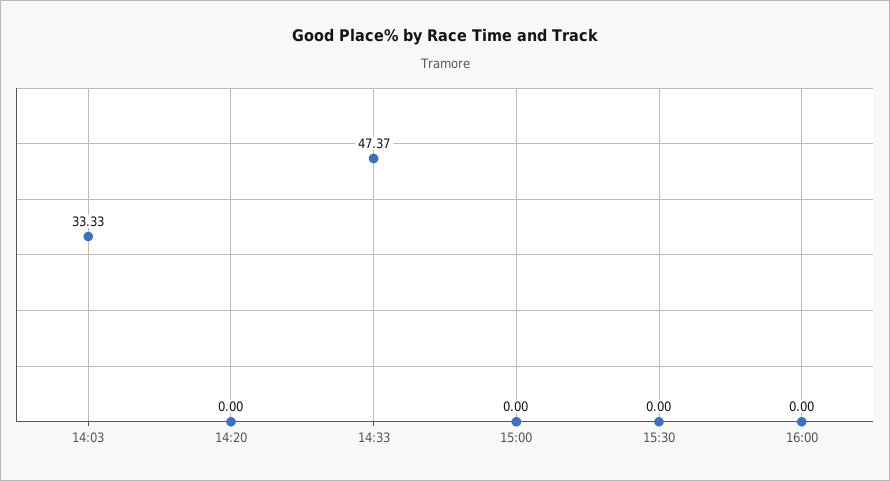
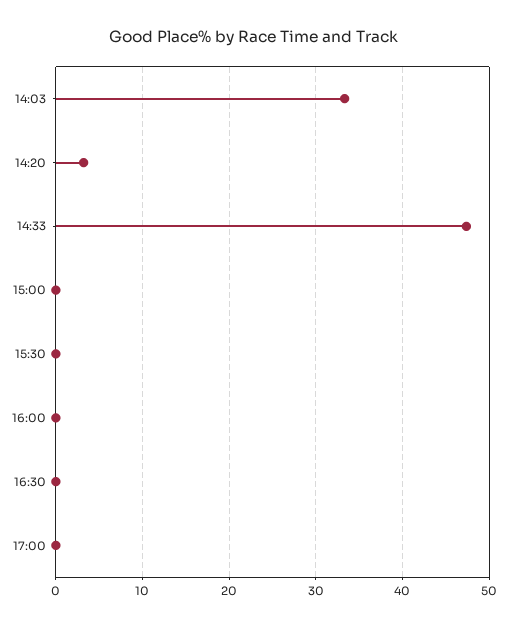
14:20: 0 -> 3
16:30: none -> 0
17:00: none -> 0

